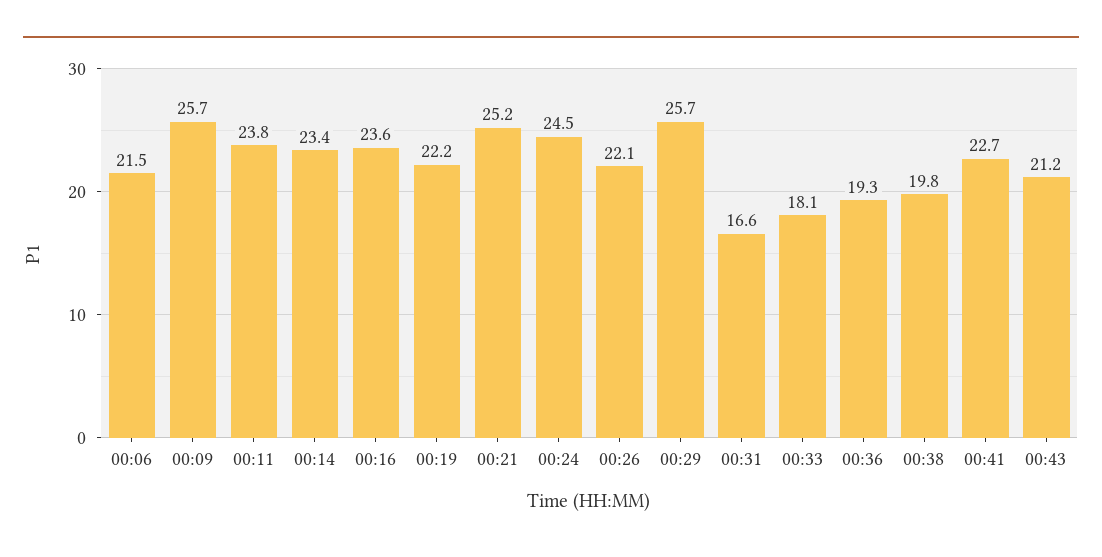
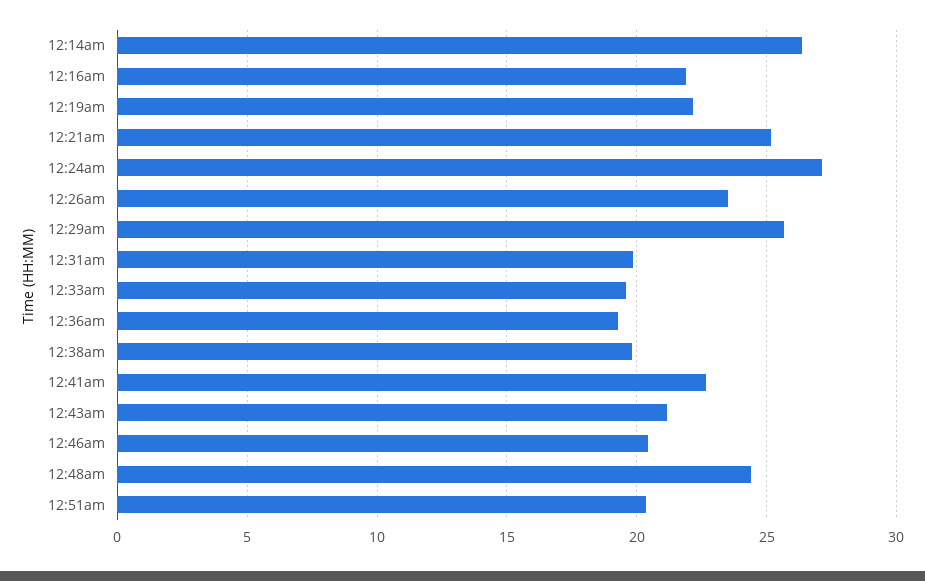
00:06: 21.5 -> none
00:09: 25.7 -> none
00:11: 23.8 -> none
00:14: 23.4 -> 26.5
00:16: 23.6 -> 22
00:24: 24.5 -> 27
00:26: 22.1 -> 23.5
00:31: 16.6 -> 20
00:33: 18.1 -> 19.5
12:46am: none -> 20.5
12:48am: none -> 24.5
12:51am: none -> 20.5

